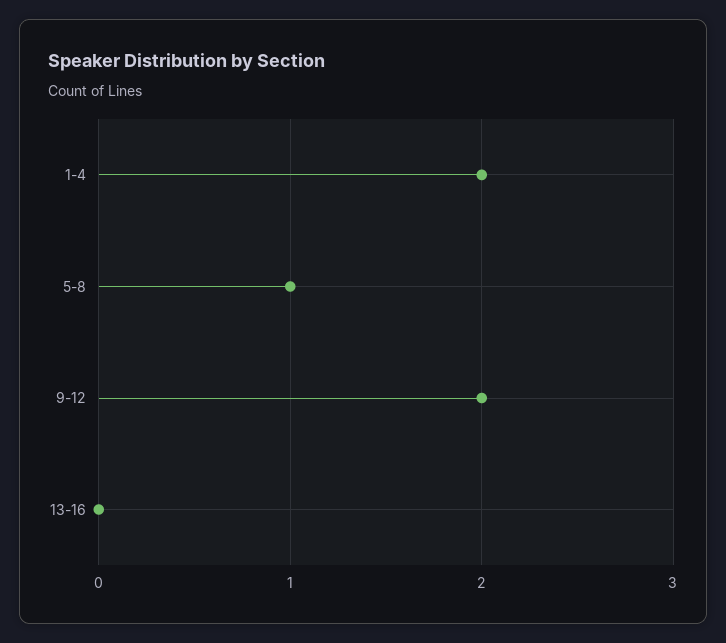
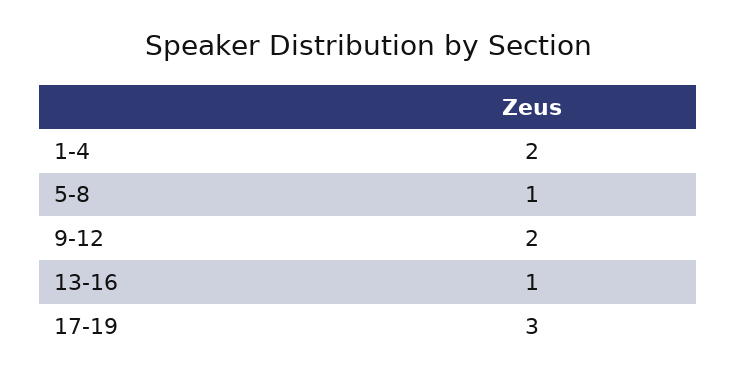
13-16: 0 -> 1
17-19: none -> 3

